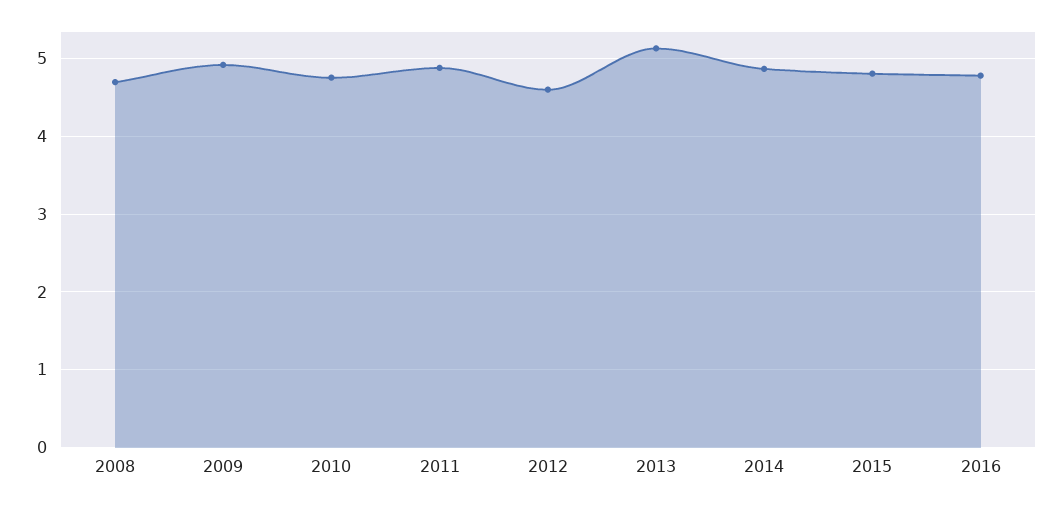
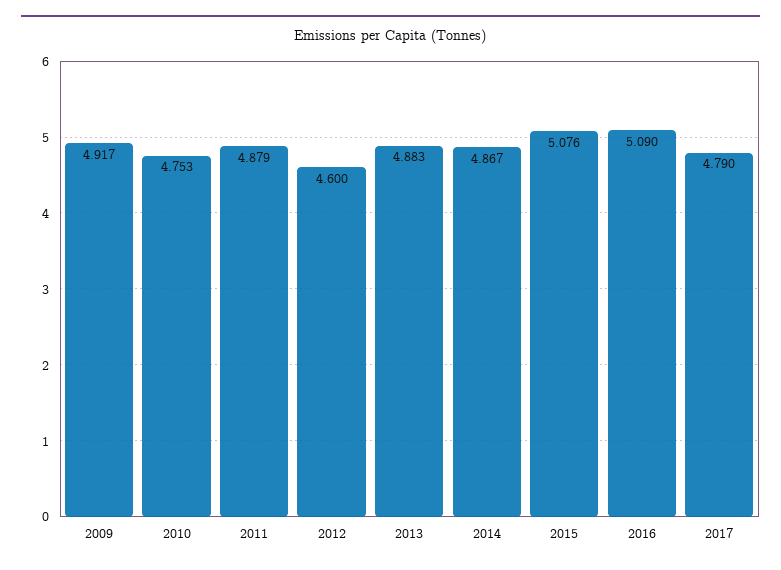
2008: 4.7 -> none
2013: 5.1 -> 4.883
2015: 4.8 -> 5.076
2016: 4.8 -> 5.09
2017: none -> 4.79

